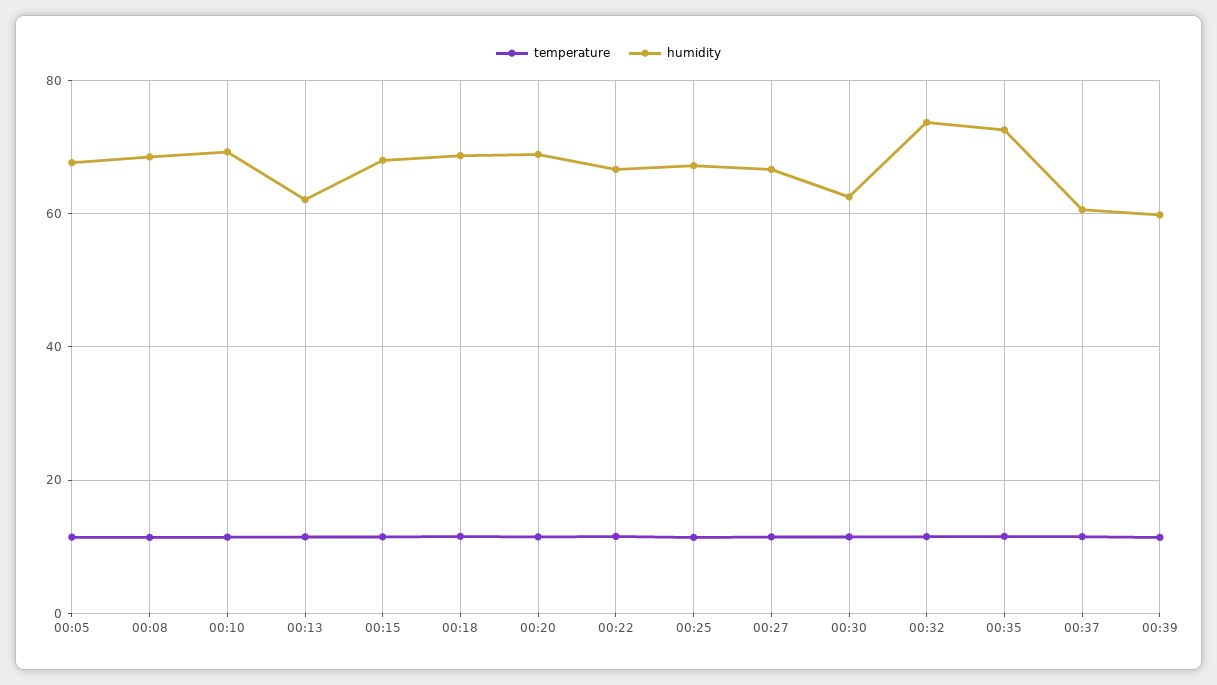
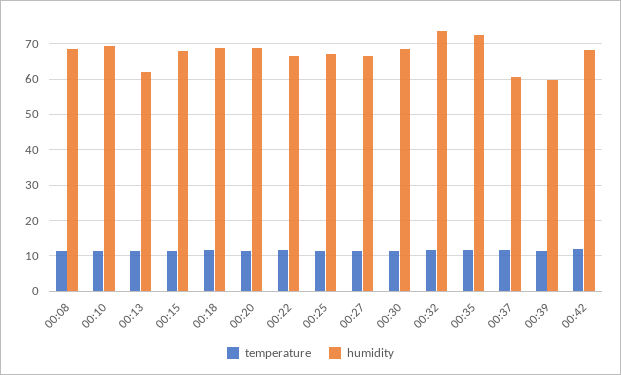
temperature, 00:05: 12 -> none
humidity, 00:05: 68 -> none
humidity, 00:30: 62 -> 68
temperature, 00:42: none -> 12
humidity, 00:42: none -> 68

